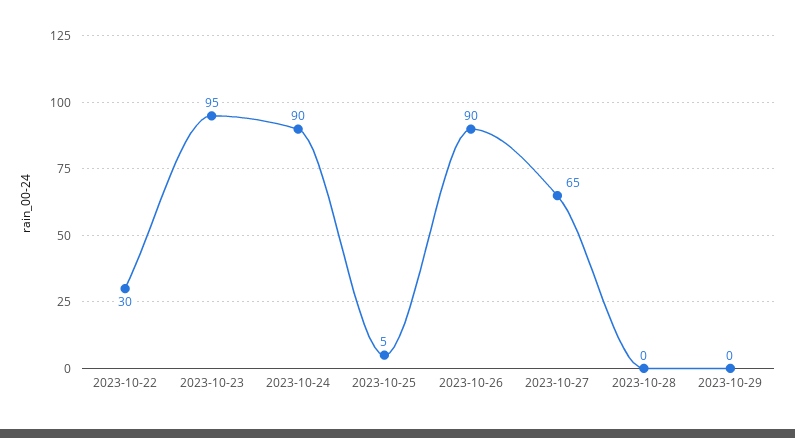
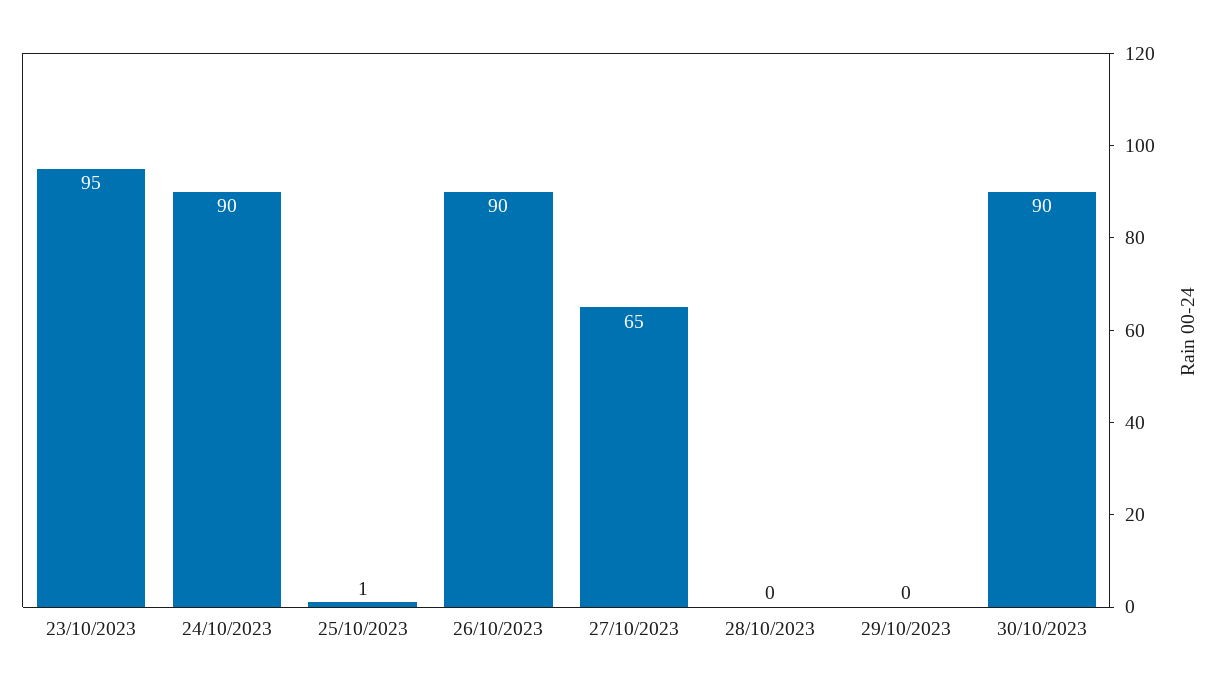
2023-10-22: 30 -> none
2023-10-25: 5 -> 1
30/10/2023: none -> 90

